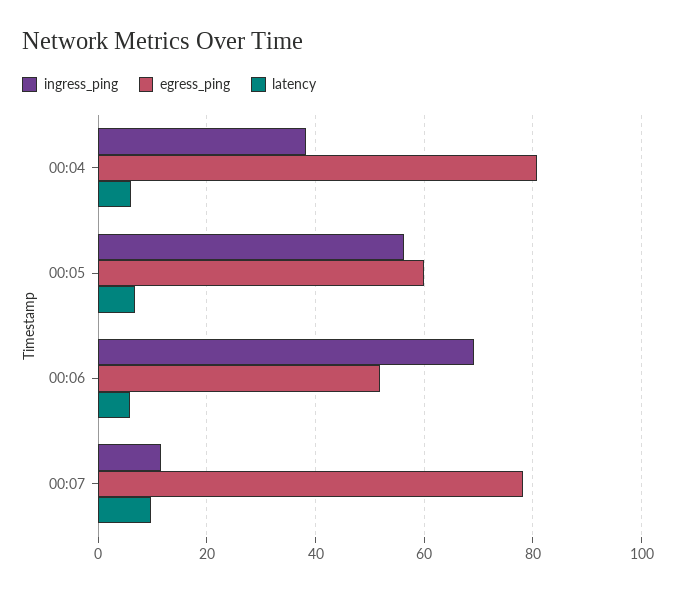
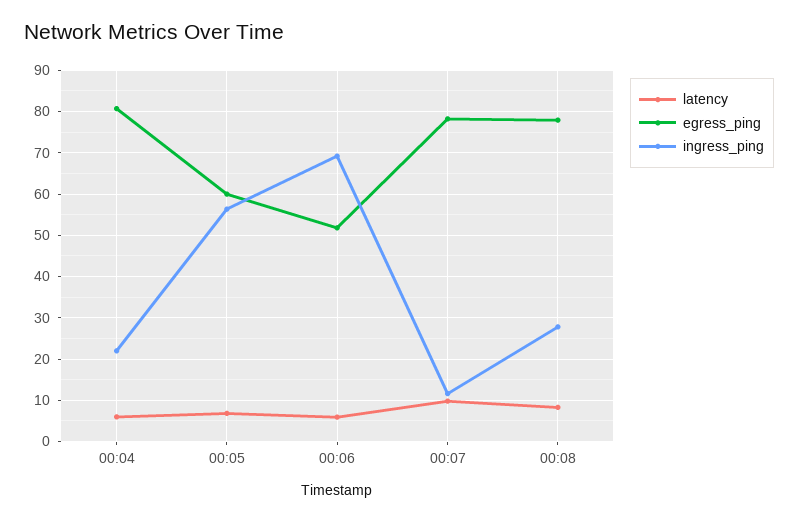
ingress_ping, 00:04: 38 -> 22
latency, 00:08: none -> 8
egress_ping, 00:08: none -> 78
ingress_ping, 00:08: none -> 28

